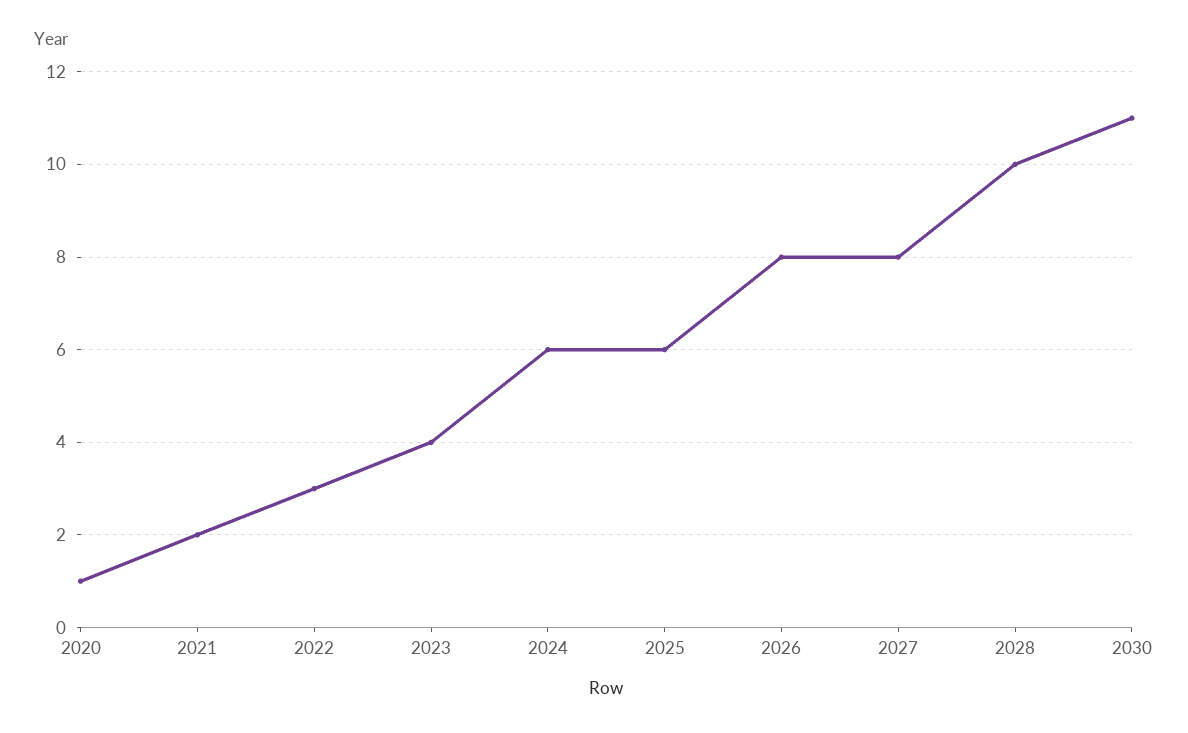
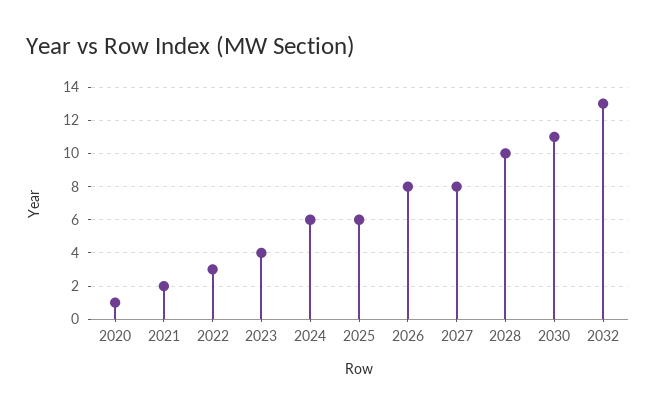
2032: none -> 13

